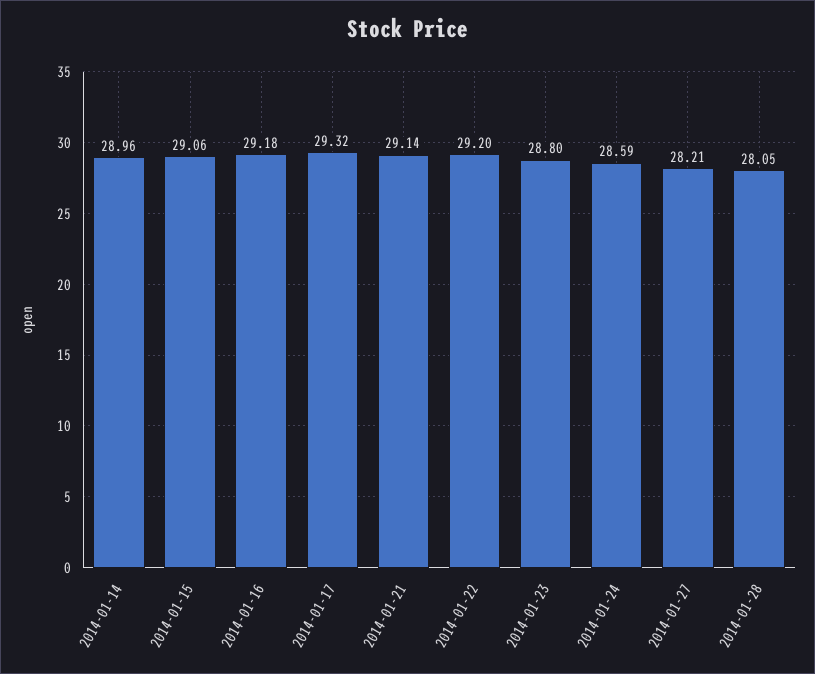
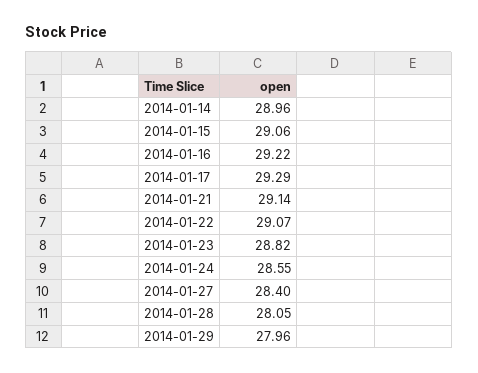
2014-01-16: 29.18 -> 29.22
2014-01-17: 29.32 -> 29.29
2014-01-22: 29.2 -> 29.07
2014-01-23: 28.8 -> 28.82
2014-01-24: 28.59 -> 28.55
2014-01-27: 28.21 -> 28.4
2014-01-29: none -> 27.96

